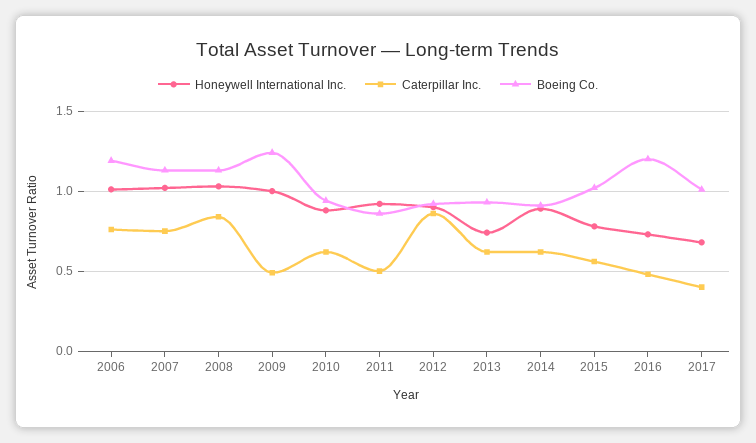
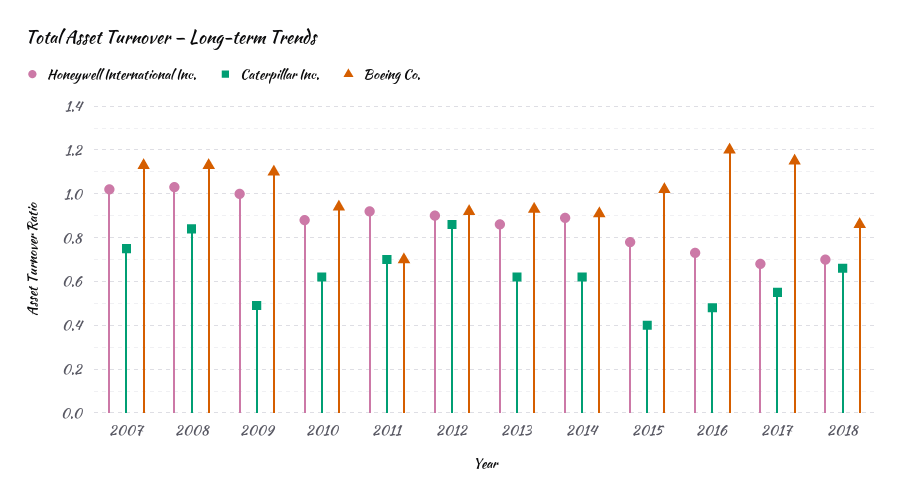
Honeywell International Inc., 2006: 1 -> none
Caterpillar Inc., 2006: 0.75 -> none
Boeing Co., 2006: 1.2 -> none
Boeing Co., 2009: 1.25 -> 1.1
Caterpillar Inc., 2011: 0.5 -> 0.7
Boeing Co., 2011: 0.85 -> 0.7
Honeywell International Inc., 2013: 0.75 -> 0.85
Caterpillar Inc., 2015: 0.55 -> 0.4
Caterpillar Inc., 2017: 0.4 -> 0.55
Boeing Co., 2017: 1 -> 1.15
Honeywell International Inc., 2018: none -> 0.7
Caterpillar Inc., 2018: none -> 0.65
Boeing Co., 2018: none -> 0.85

